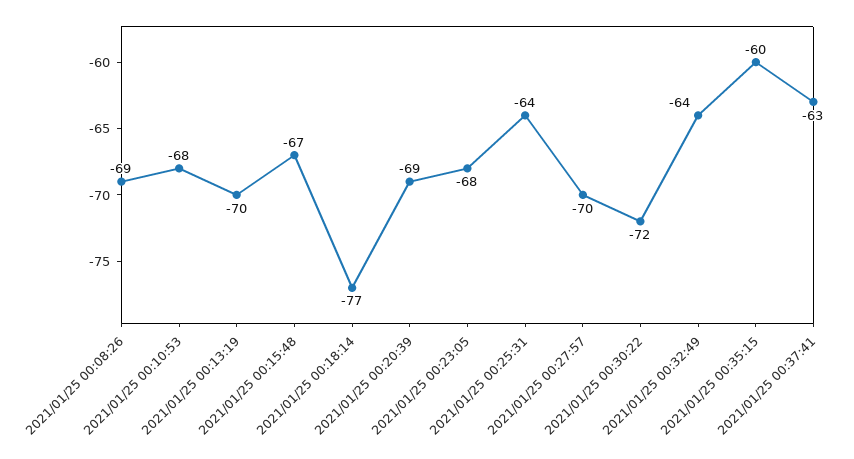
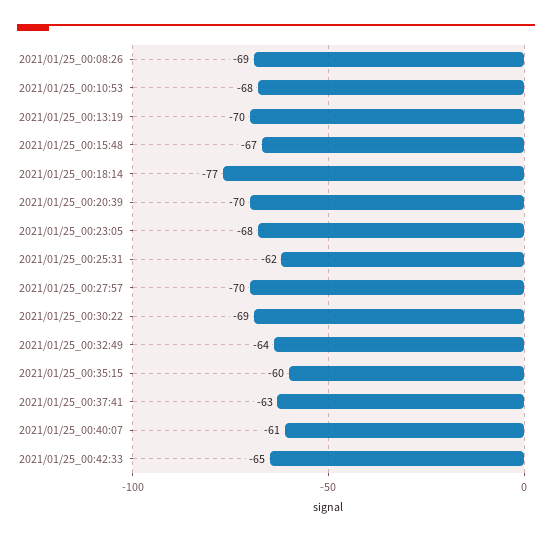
2021/01/25 00:20:39: -69 -> -70
2021/01/25 00:25:31: -64 -> -62
2021/01/25 00:30:22: -72 -> -69
2021/01/25_00:40:07: none -> -61
2021/01/25_00:42:33: none -> -65

